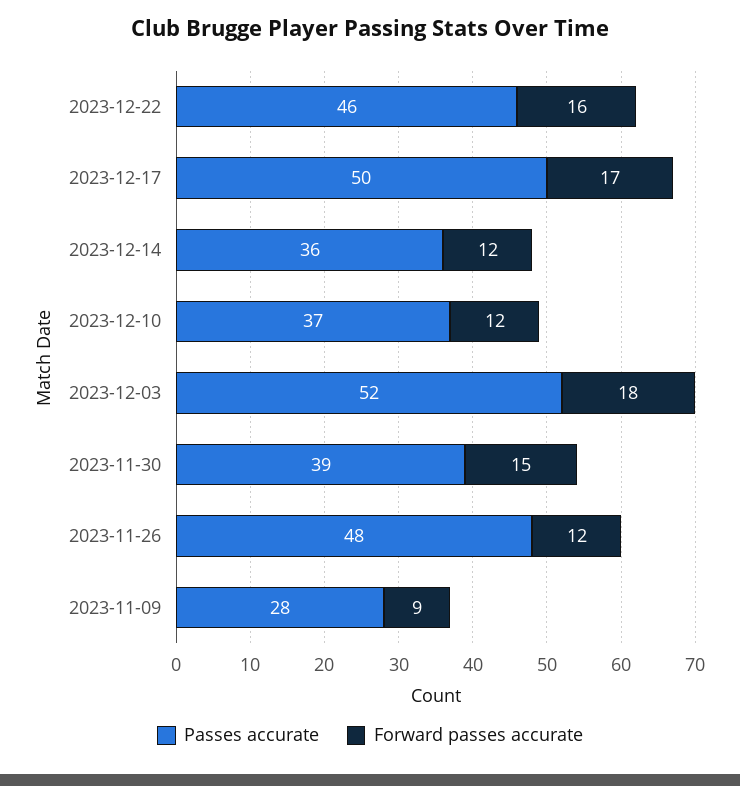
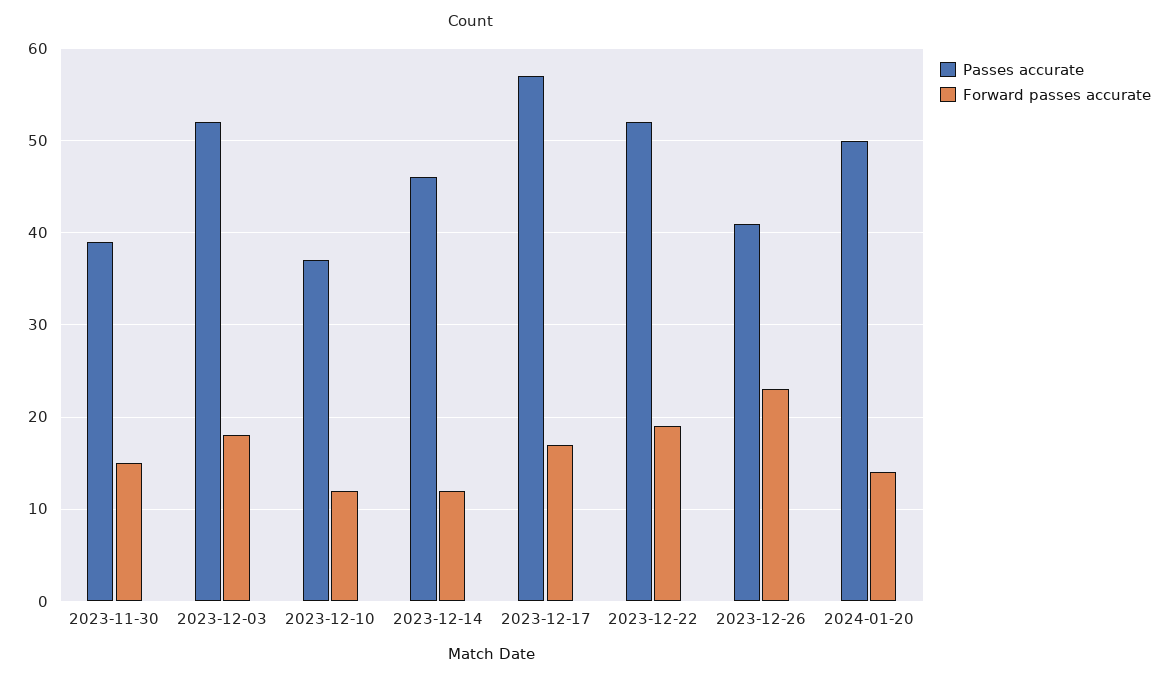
Passes accurate, 2023-12-22: 46 -> 52
Forward passes accurate, 2023-12-22: 16 -> 19
Passes accurate, 2023-12-17: 50 -> 57
Passes accurate, 2023-12-14: 36 -> 46
Passes accurate, 2023-11-26: 48 -> none
Forward passes accurate, 2023-11-26: 12 -> none
Passes accurate, 2023-11-09: 28 -> none
Forward passes accurate, 2023-11-09: 9 -> none
Passes accurate, 2023-12-26: none -> 41
Forward passes accurate, 2023-12-26: none -> 23
Passes accurate, 2024-01-20: none -> 50
Forward passes accurate, 2024-01-20: none -> 14

